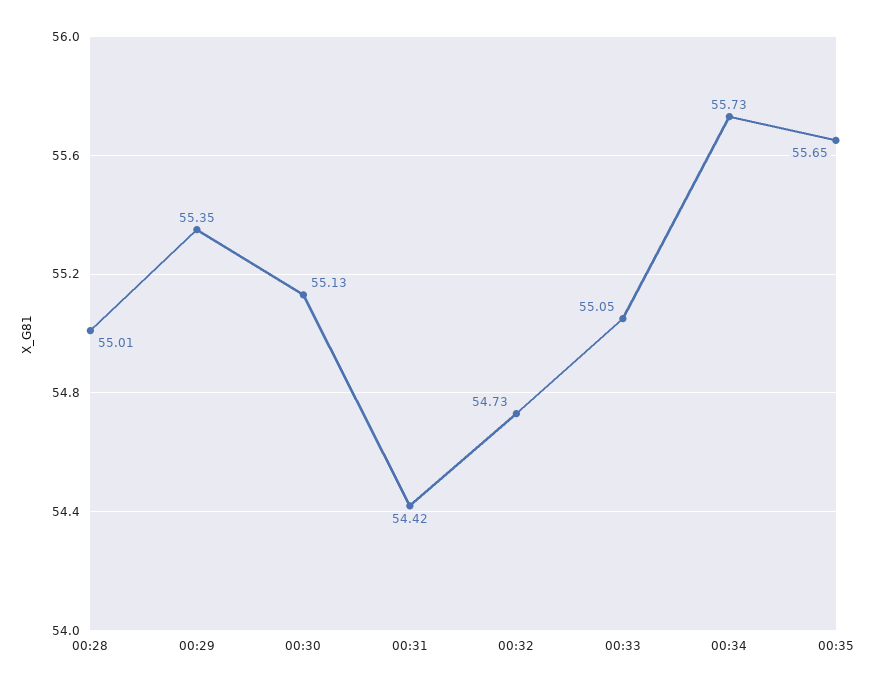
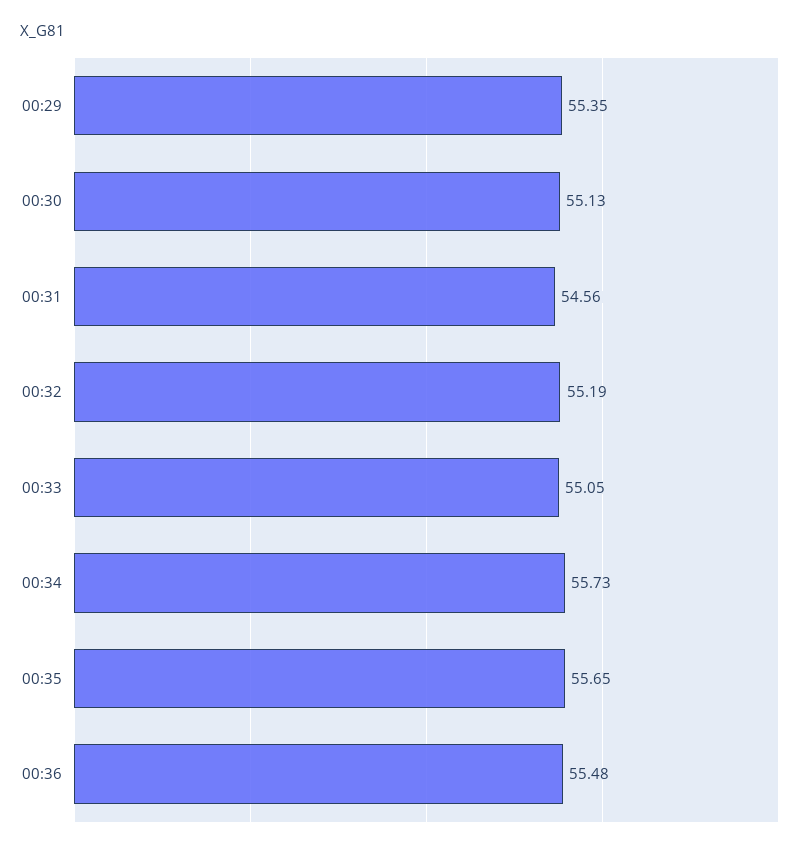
00:28: 55.01 -> none
00:31: 54.42 -> 54.56
00:32: 54.73 -> 55.19
00:36: none -> 55.48

